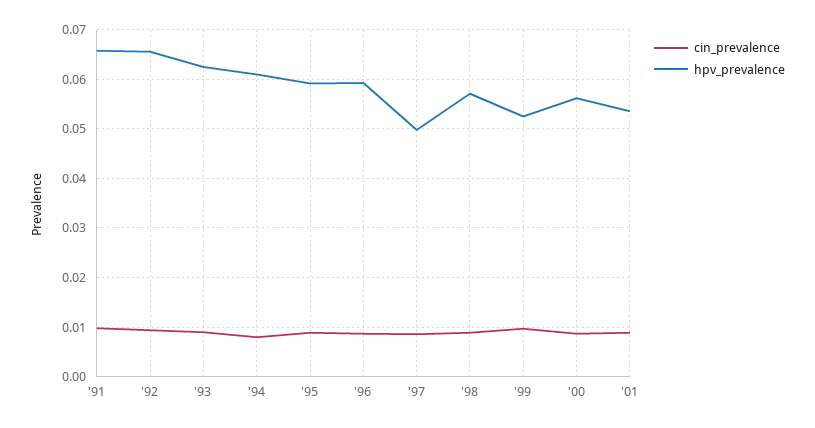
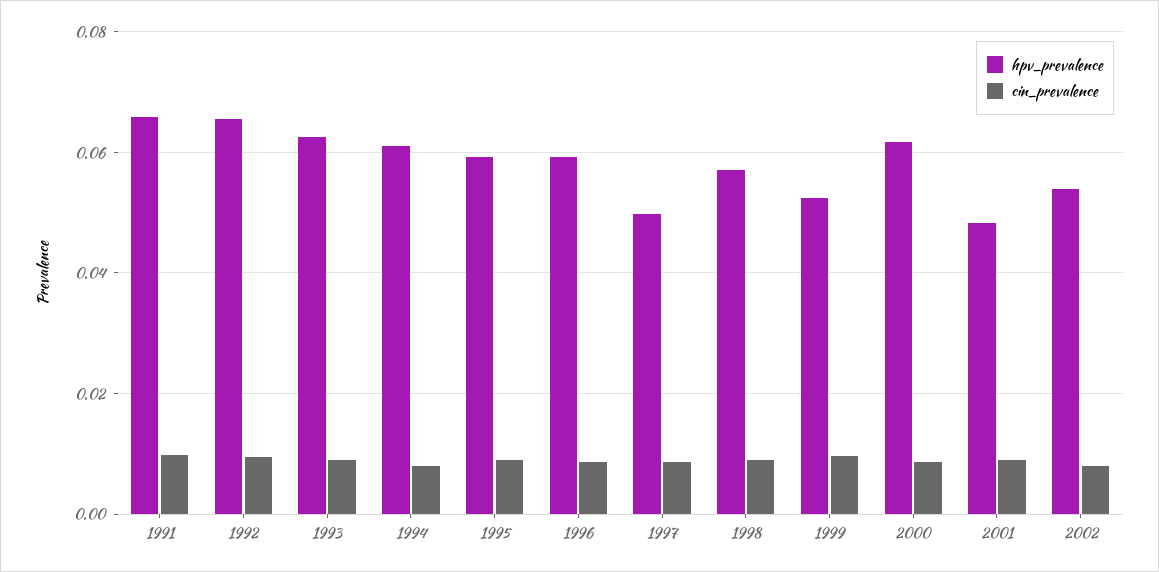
hpv_prevalence, '00: 0.056 -> 0.062
hpv_prevalence, '01: 0.054 -> 0.048
hpv_prevalence, 2002: none -> 0.054
cin_prevalence, 2002: none -> 0.008

